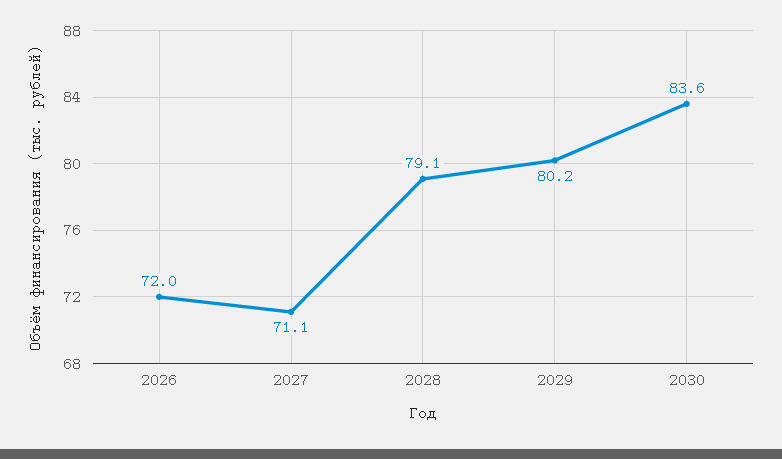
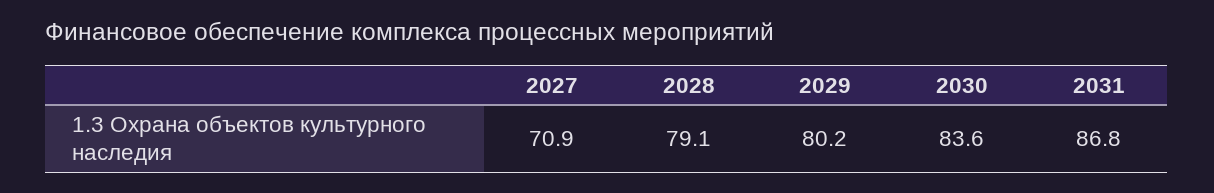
2026: 72 -> none
2027: 71.1 -> 70.9
2031: none -> 86.8

